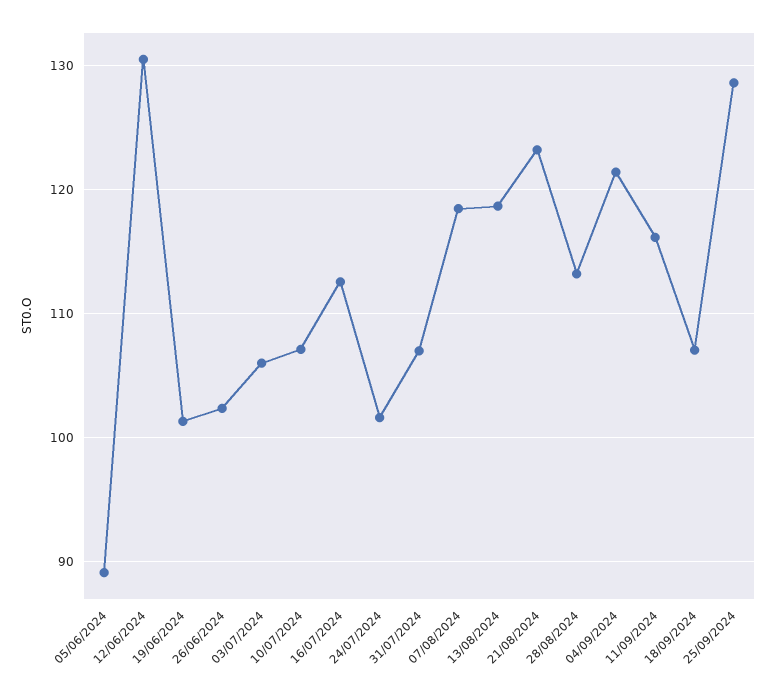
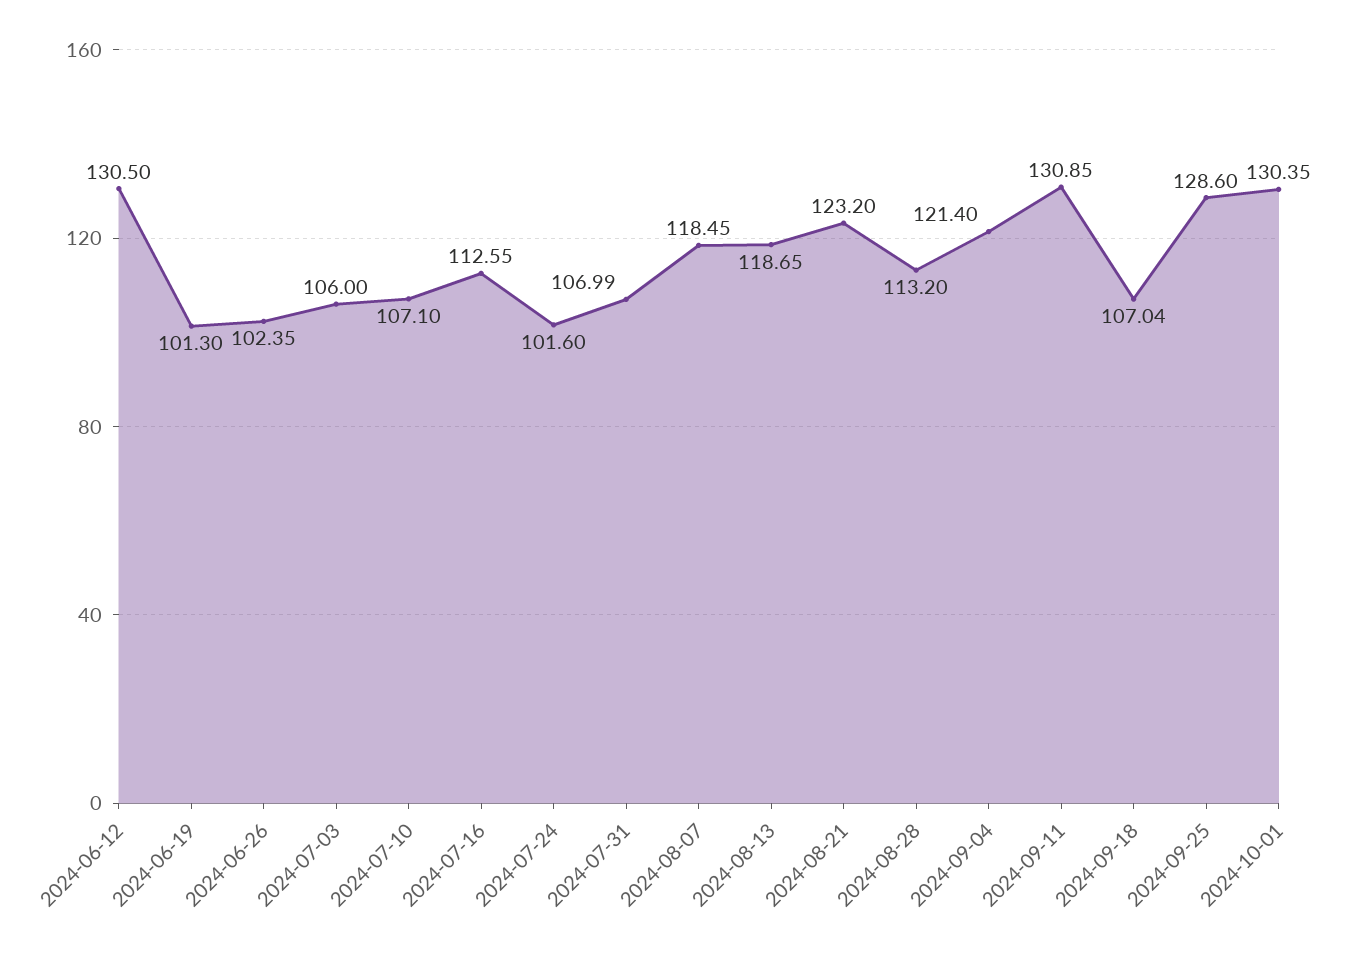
05/06/2024: 89 -> none
11/09/2024: 116 -> 130.85
2024-10-01: none -> 130.35

